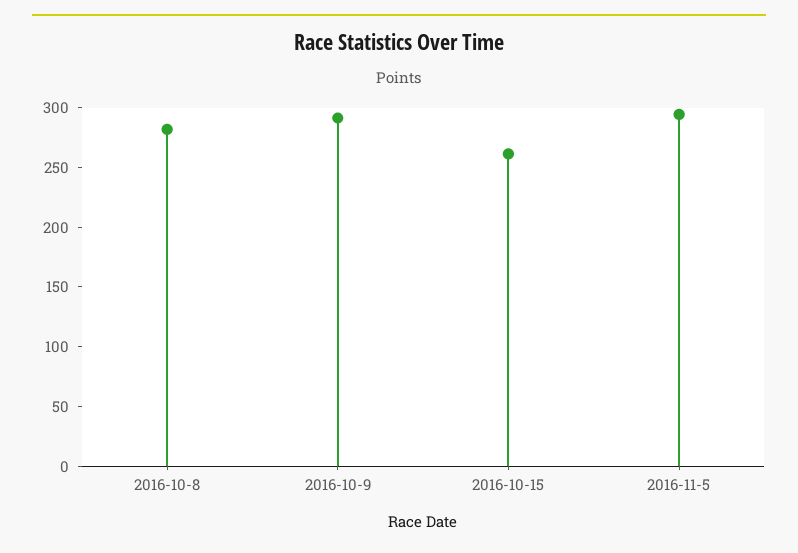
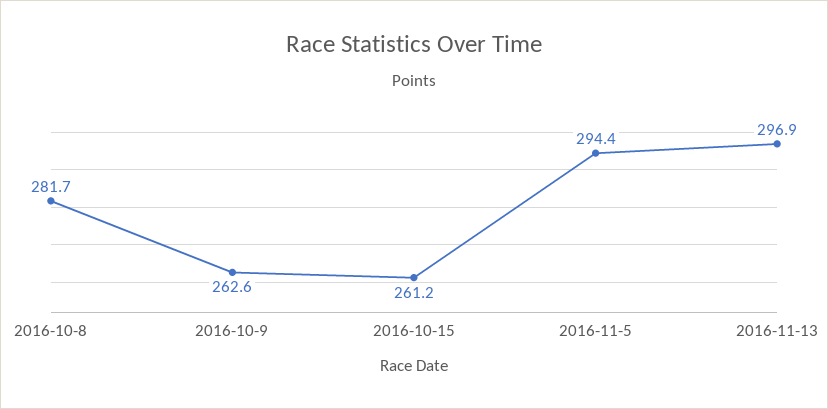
2016-10-9: 290 -> 262.6
2016-11-13: none -> 296.9

